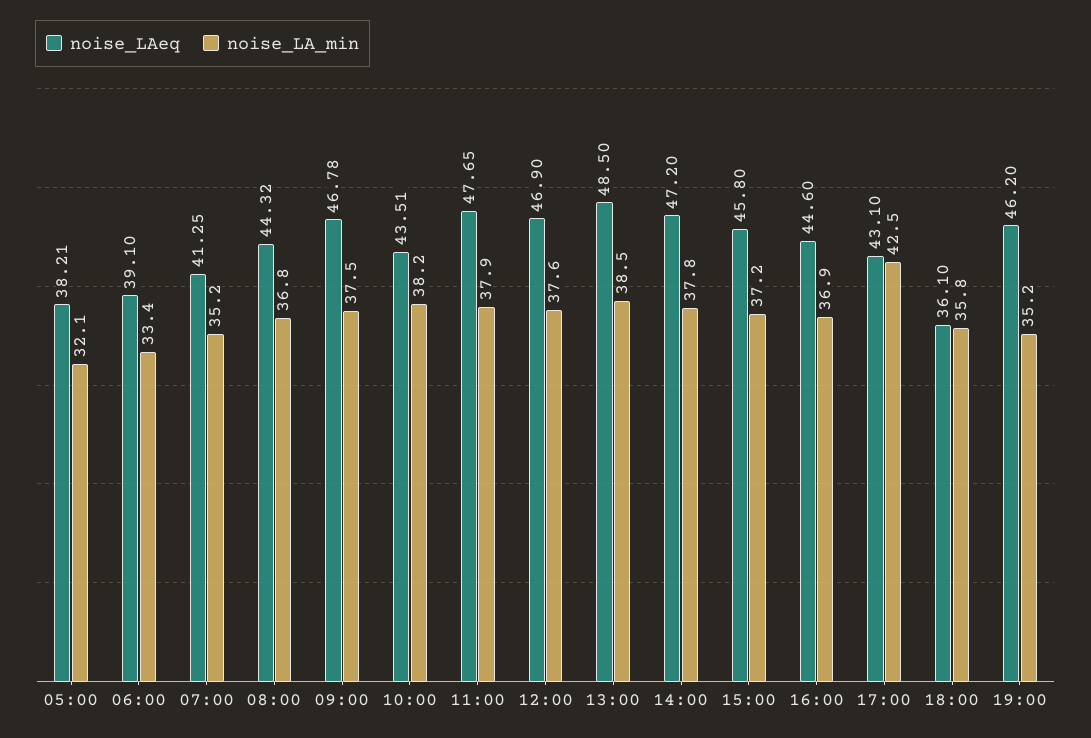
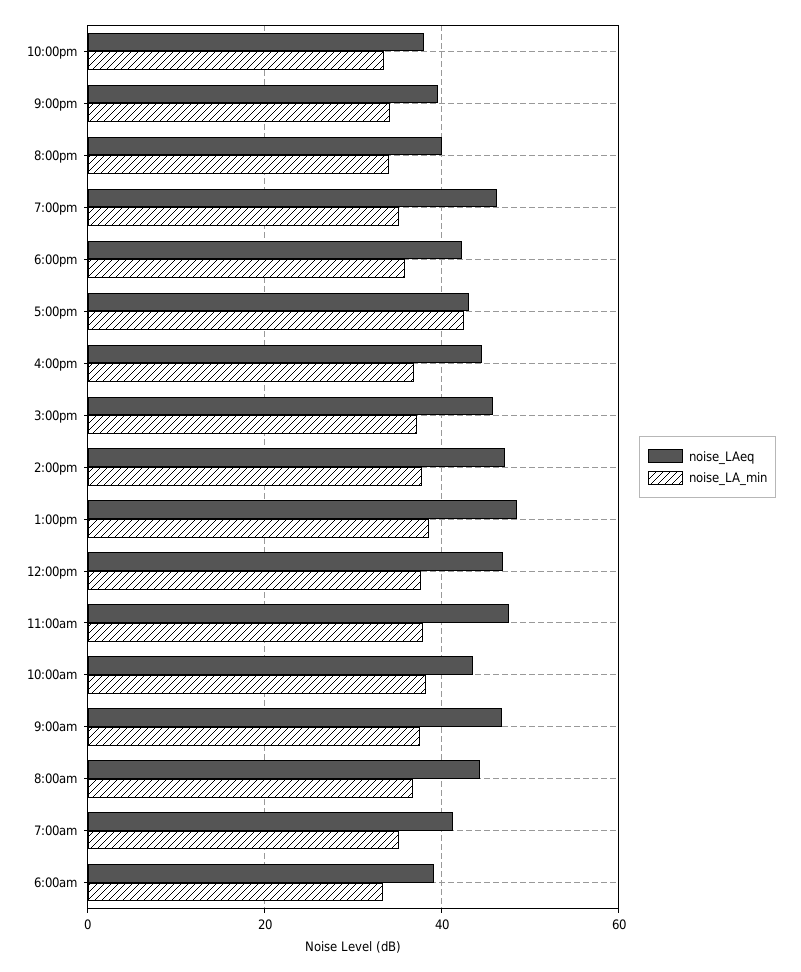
noise_LAeq, 05:00: 38.21 -> none
noise_LA_min, 05:00: 32.1 -> none
noise_LAeq, 18:00: 36.1 -> 42
noise_LAeq, 10:00pm: none -> 38
noise_LA_min, 10:00pm: none -> 34
noise_LAeq, 9:00pm: none -> 40
noise_LA_min, 9:00pm: none -> 34
noise_LAeq, 8:00pm: none -> 40
noise_LA_min, 8:00pm: none -> 34

